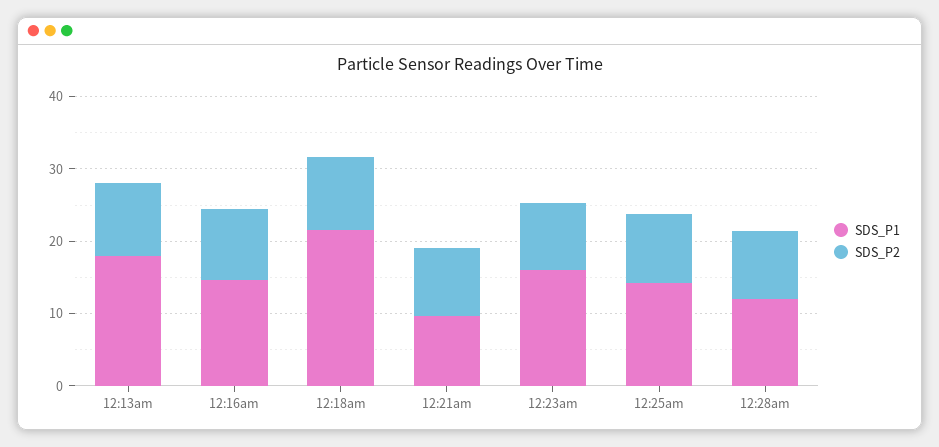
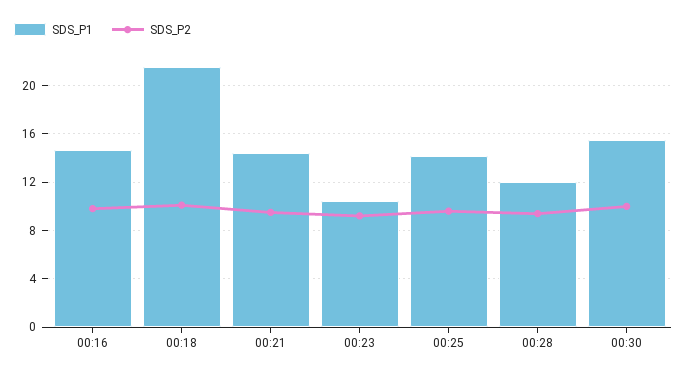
SDS_P1, 12:13am: 18 -> none
SDS_P2, 12:13am: 10 -> none
SDS_P1, 12:21am: 10 -> 14.5
SDS_P1, 12:23am: 16 -> 10.5
SDS_P1, 00:30: none -> 15.5
SDS_P2, 00:30: none -> 10

